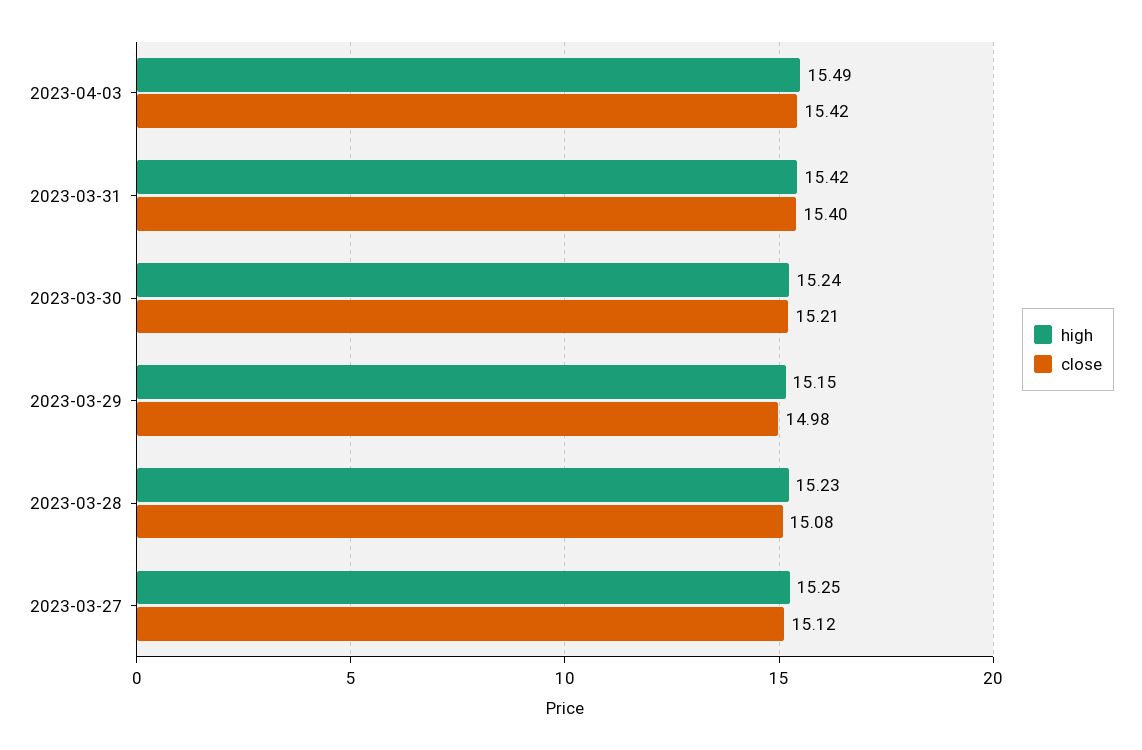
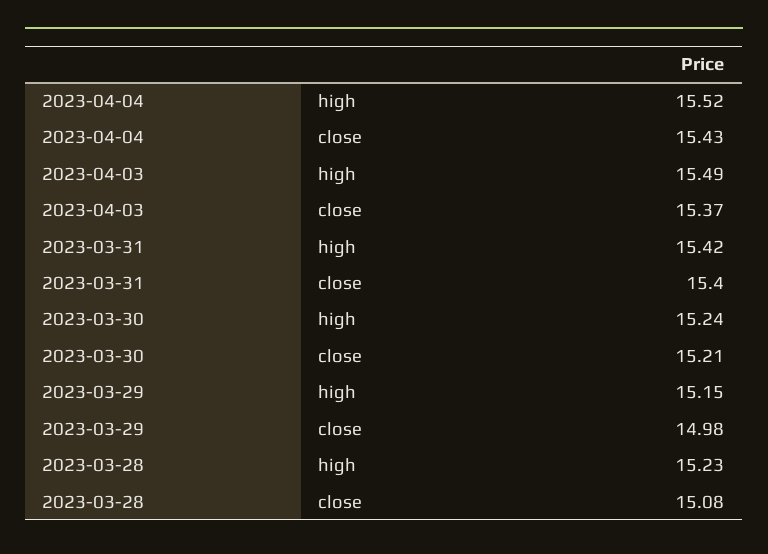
close, 2023-04-03: 15.42 -> 15.37
high, 2023-03-27: 15.25 -> none
close, 2023-03-27: 15.12 -> none
high, 2023-04-04: none -> 15.52
close, 2023-04-04: none -> 15.43

